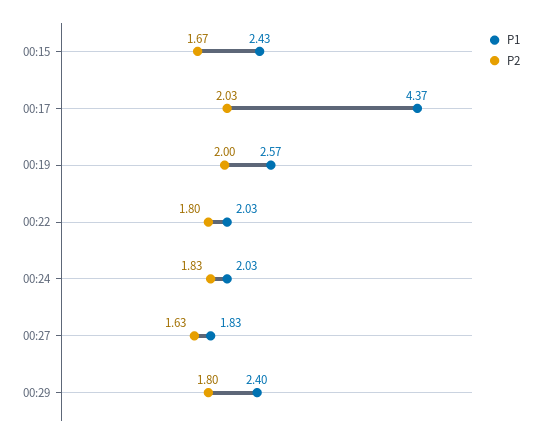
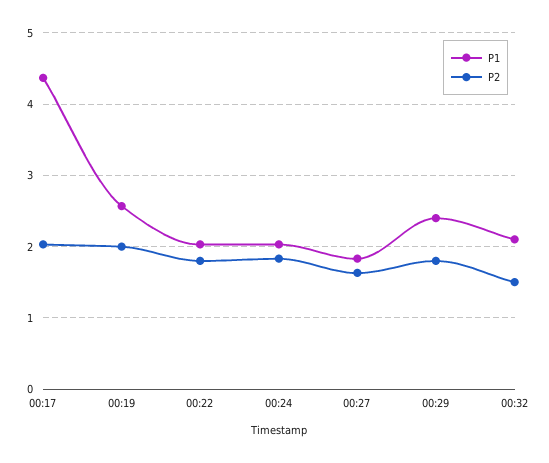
P1, 00:15: 2.43 -> none
P2, 00:15: 1.67 -> none
P1, 00:32: none -> 2.1
P2, 00:32: none -> 1.5

